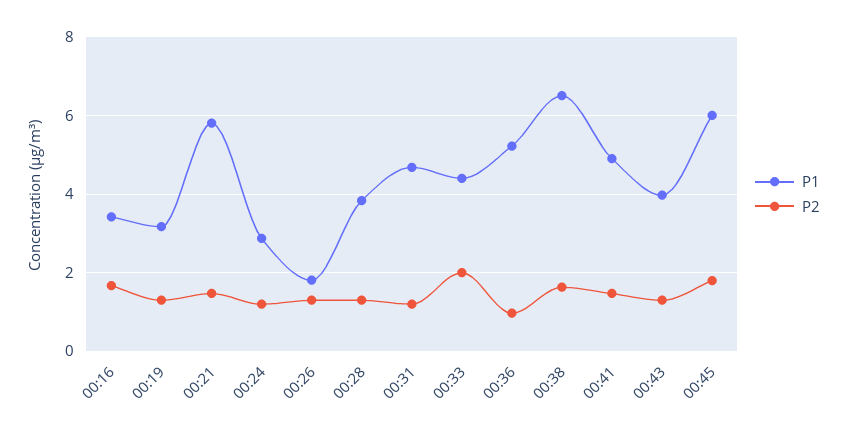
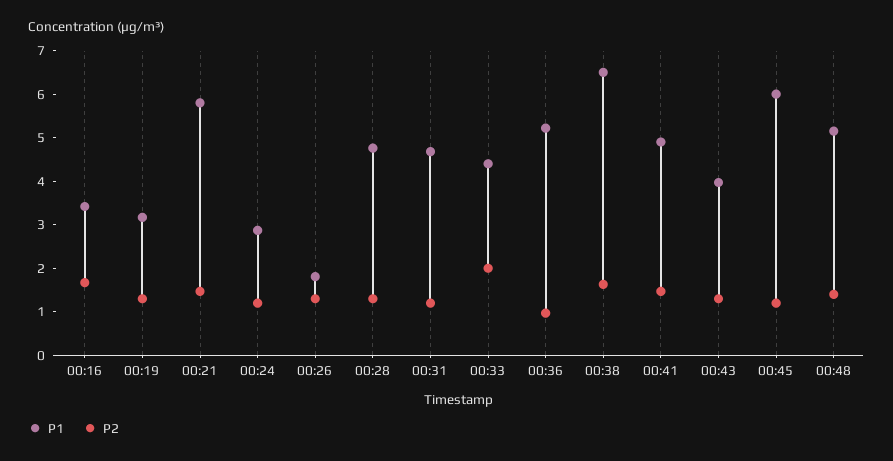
P1, 00:28: 3.8 -> 4.8
P2, 00:45: 1.8 -> 1.2
P1, 00:48: none -> 5.2
P2, 00:48: none -> 1.4

